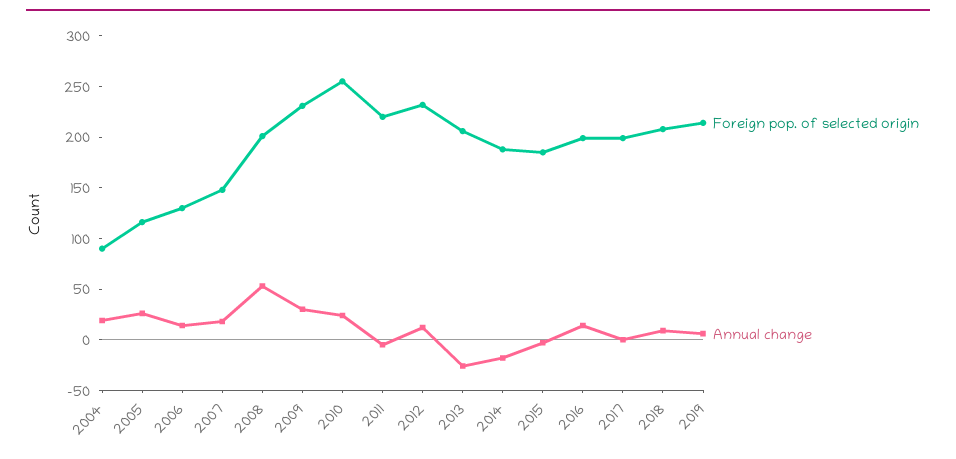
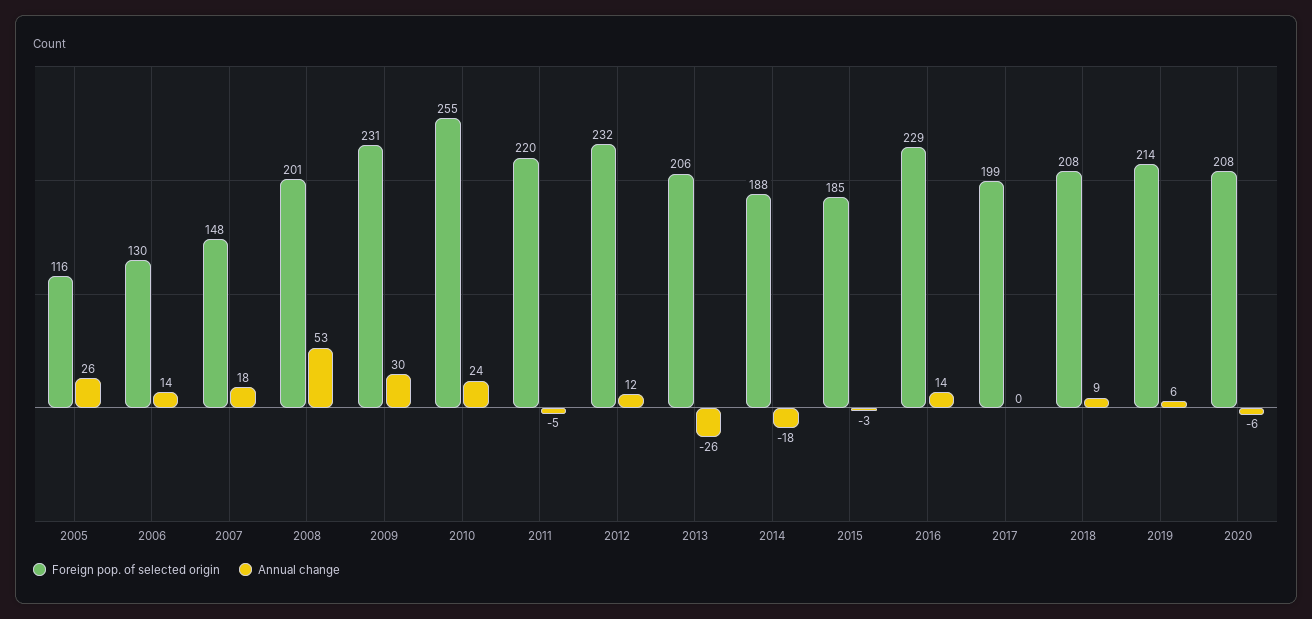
Foreign pop. of selected origin, 2004: 90 -> none
Annual change, 2004: 20 -> none
Foreign pop. of selected origin, 2016: 200 -> 229
Foreign pop. of selected origin, 2020: none -> 208
Annual change, 2020: none -> -6

